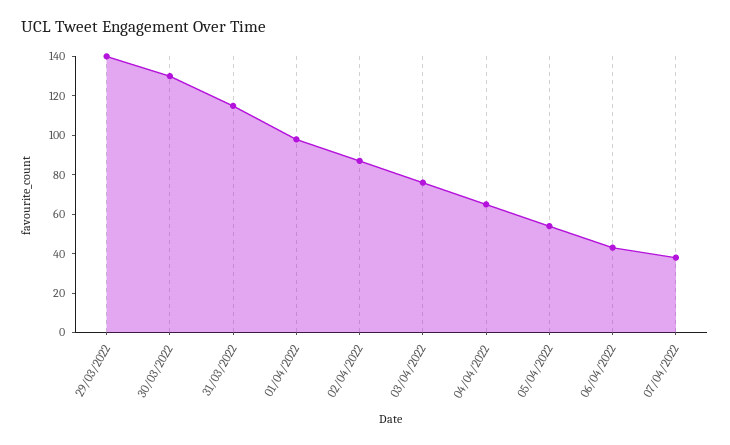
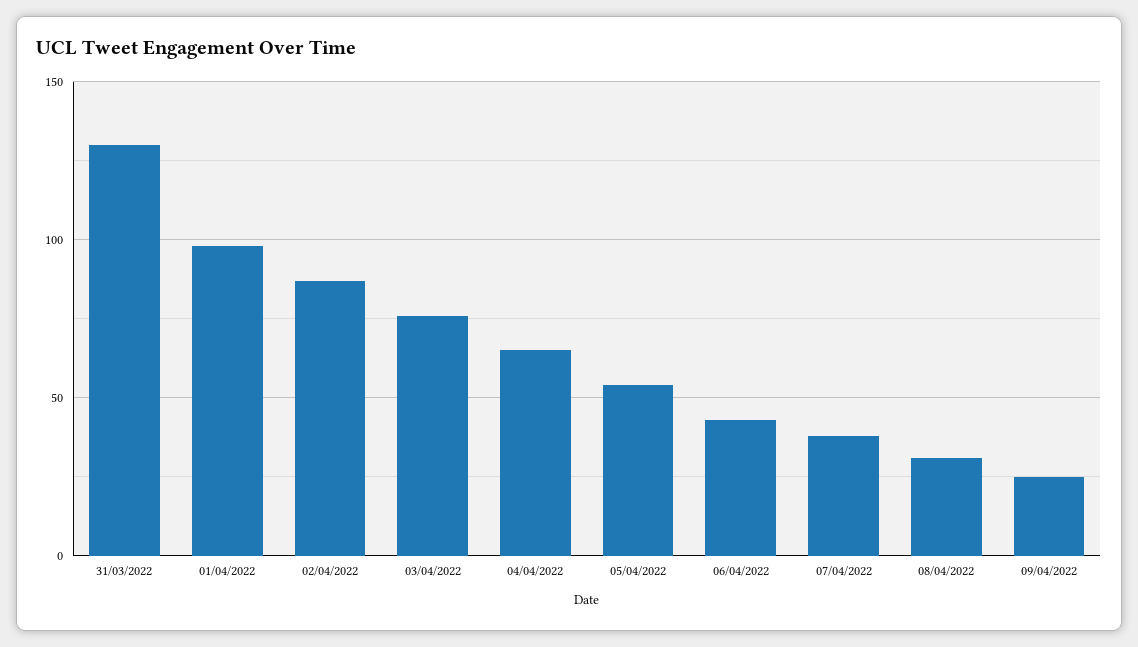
29/03/2022: 140 -> none
30/03/2022: 130 -> none
31/03/2022: 115 -> 130
08/04/2022: none -> 30
09/04/2022: none -> 25

